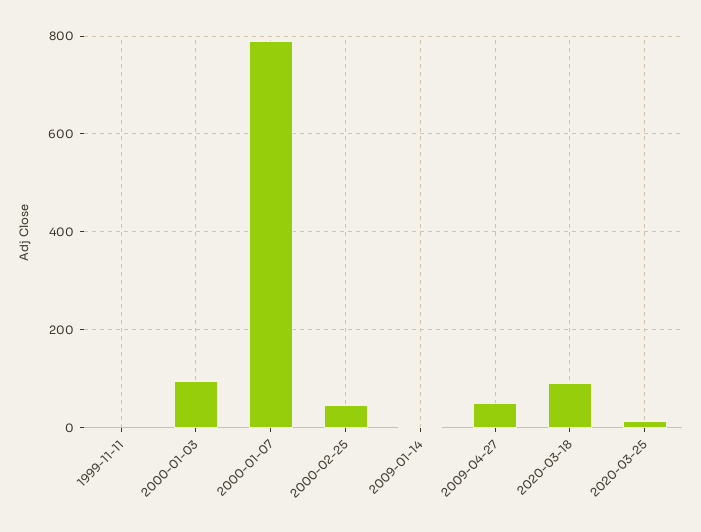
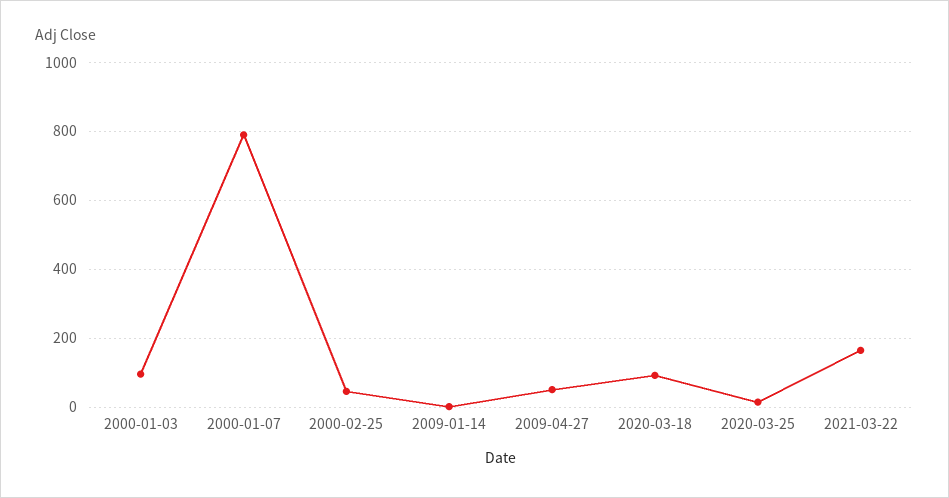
1999-11-11: 0 -> none
2021-03-22: none -> 160

